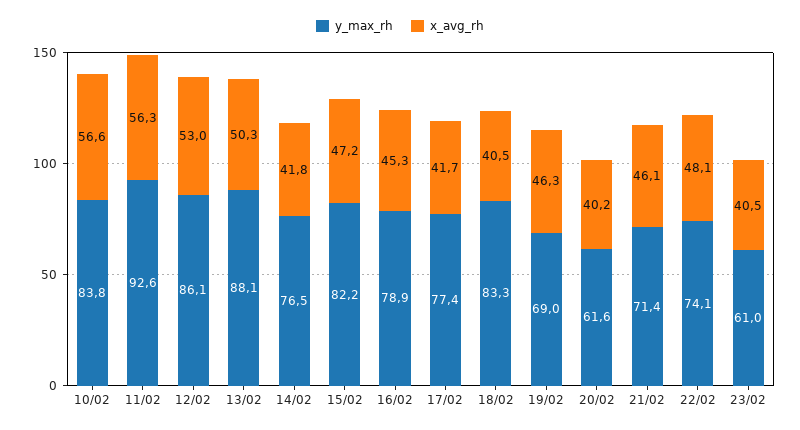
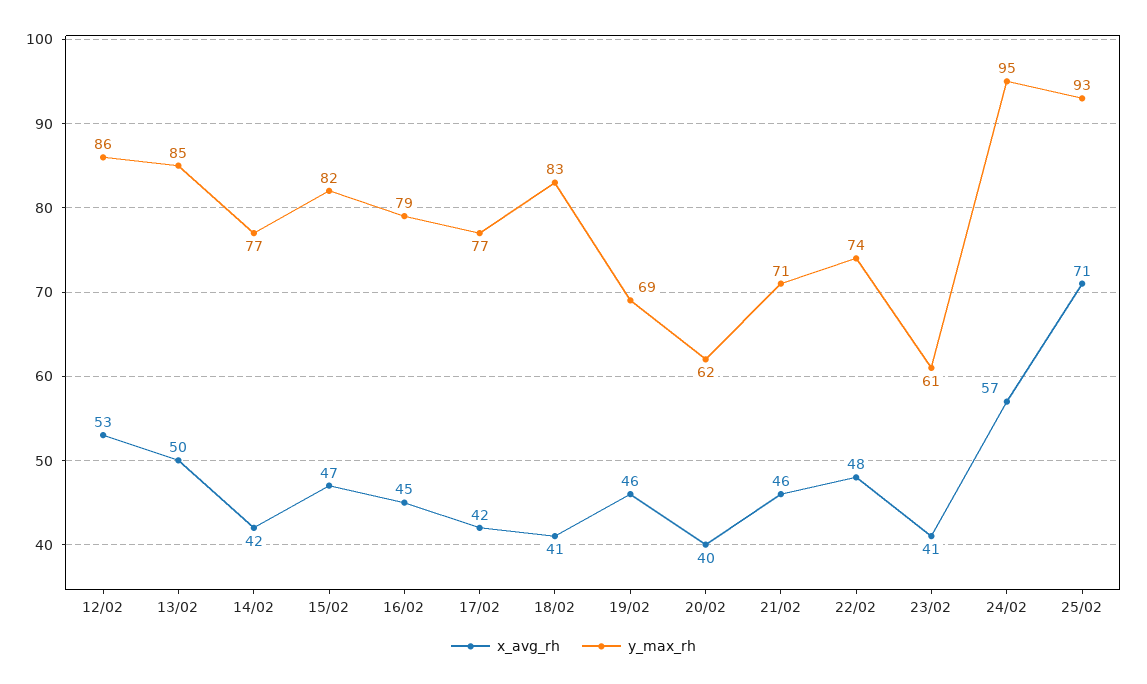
y_max_rh, 10/02: 83.8 -> none
x_avg_rh, 10/02: 56.6 -> none
y_max_rh, 11/02: 92.6 -> none
x_avg_rh, 11/02: 56.3 -> none
y_max_rh, 13/02: 88.1 -> 85
x_avg_rh, 24/02: none -> 57
y_max_rh, 24/02: none -> 95
x_avg_rh, 25/02: none -> 71
y_max_rh, 25/02: none -> 93

